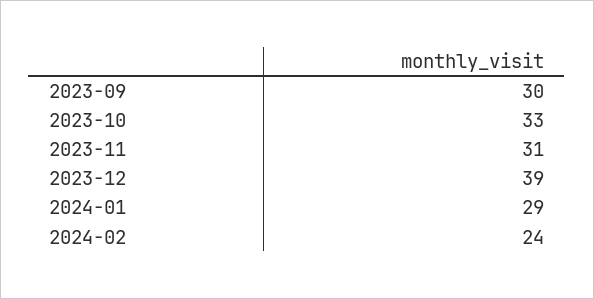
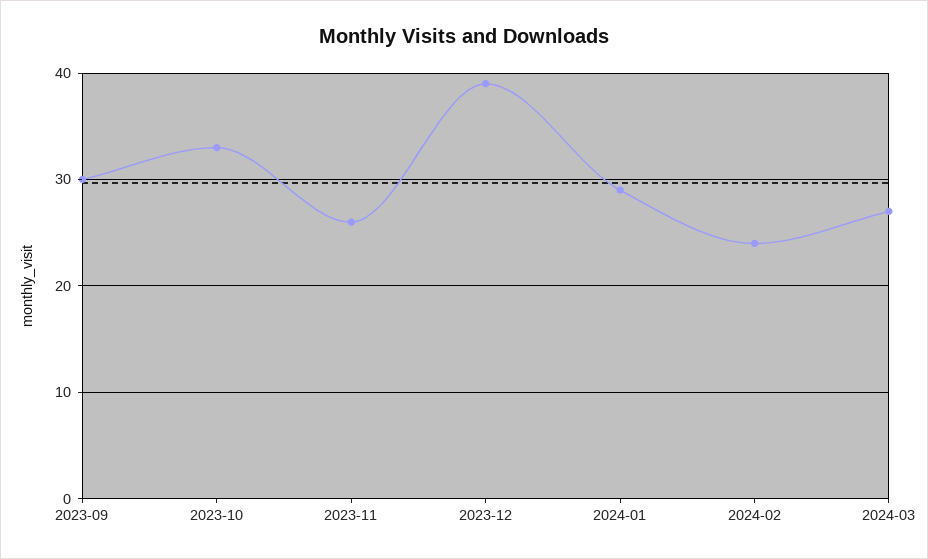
2023-11: 31 -> 26
2024-03: none -> 27

